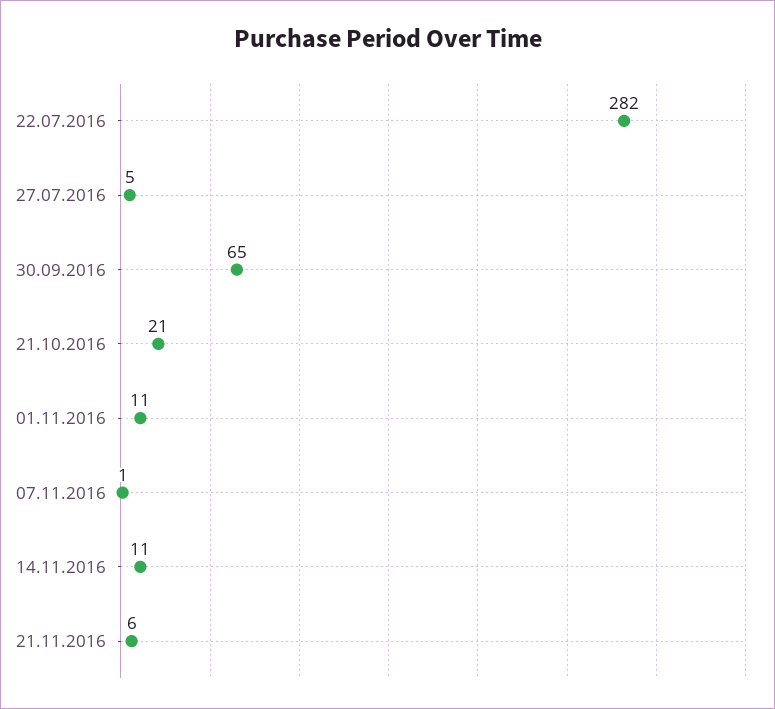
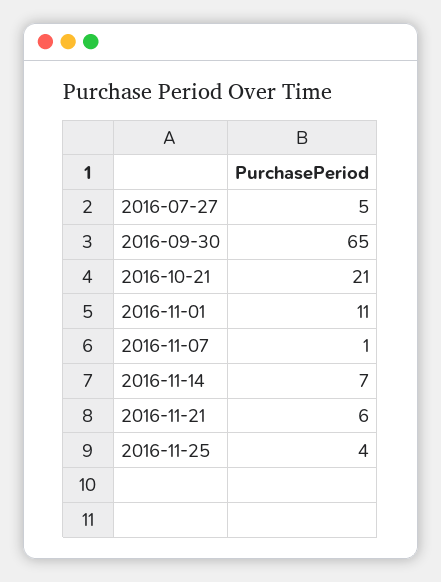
22.07.2016: 282 -> none
14.11.2016: 11 -> 7
2016-11-25: none -> 4

